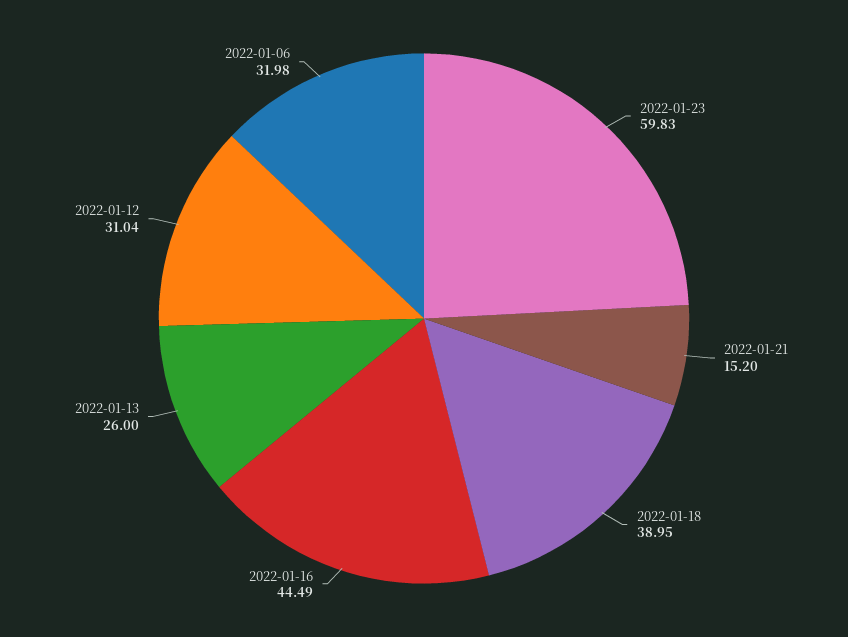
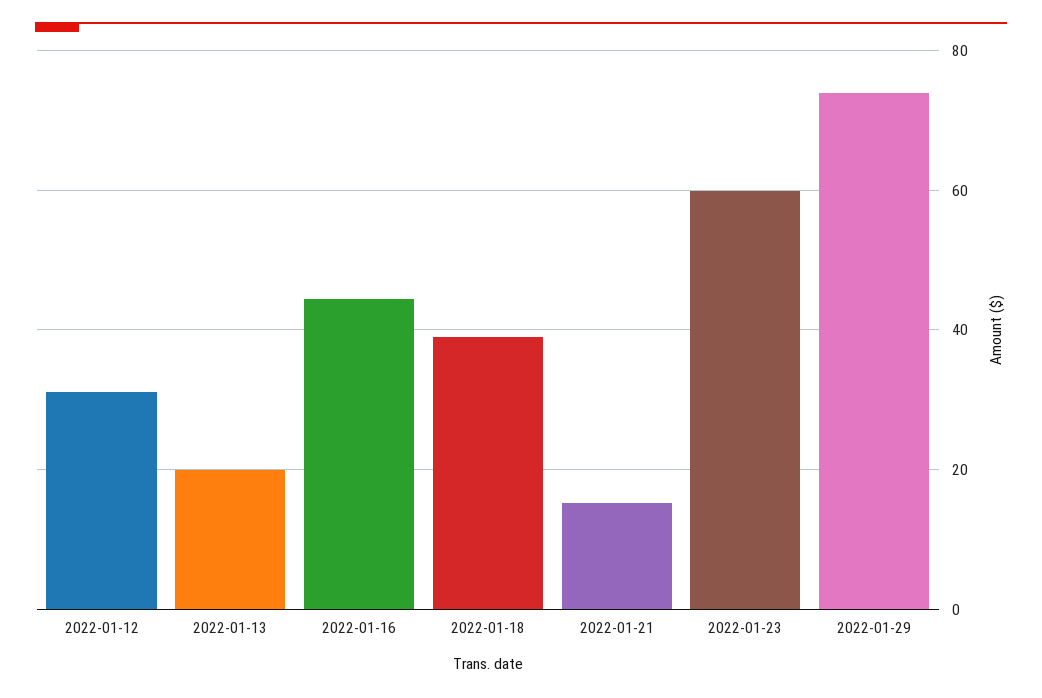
2022-01-13: 26 -> 20
2022-01-06: 31.98 -> none
2022-01-29: none -> 74

